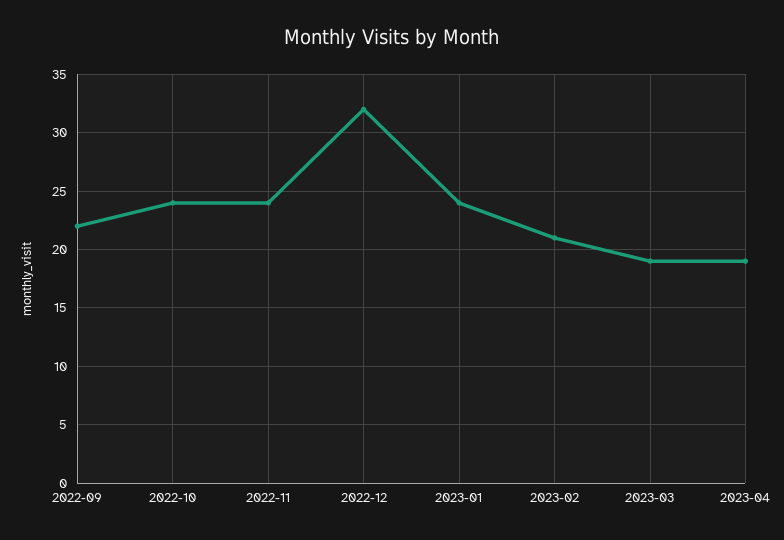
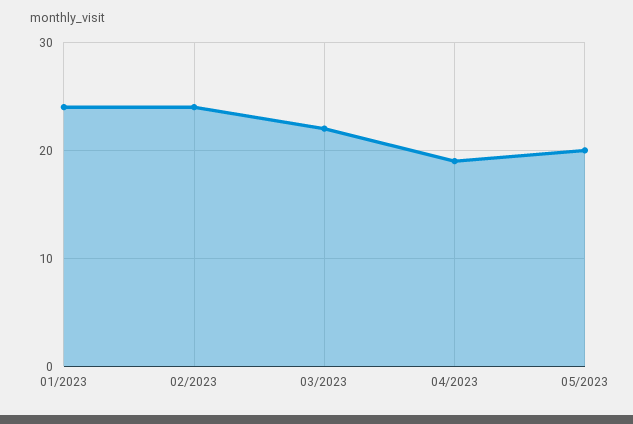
2022-09: 22 -> none
2022-10: 24 -> none
2022-11: 24 -> none
2022-12: 32 -> none
2023-02: 21 -> 24
2023-03: 19 -> 22
05/2023: none -> 20

